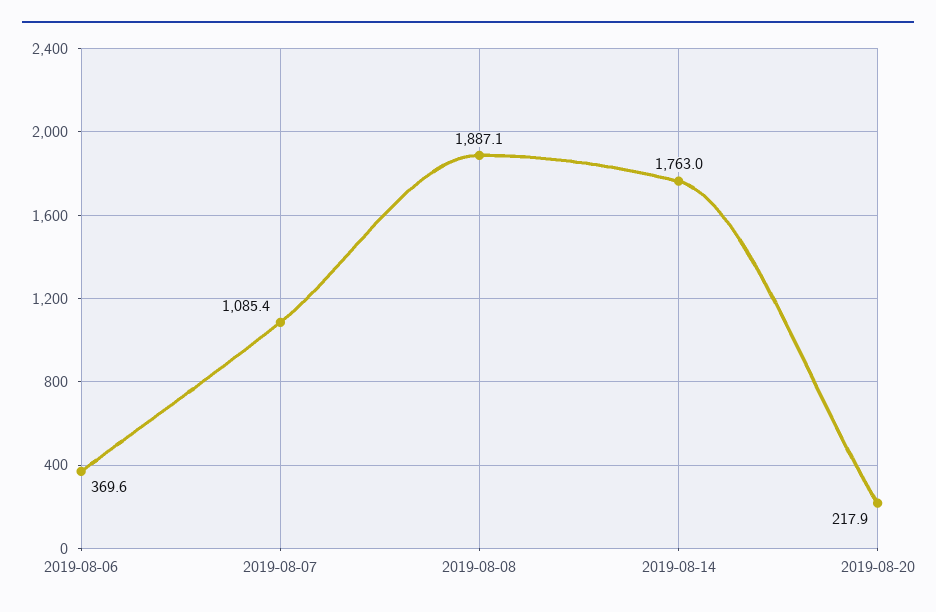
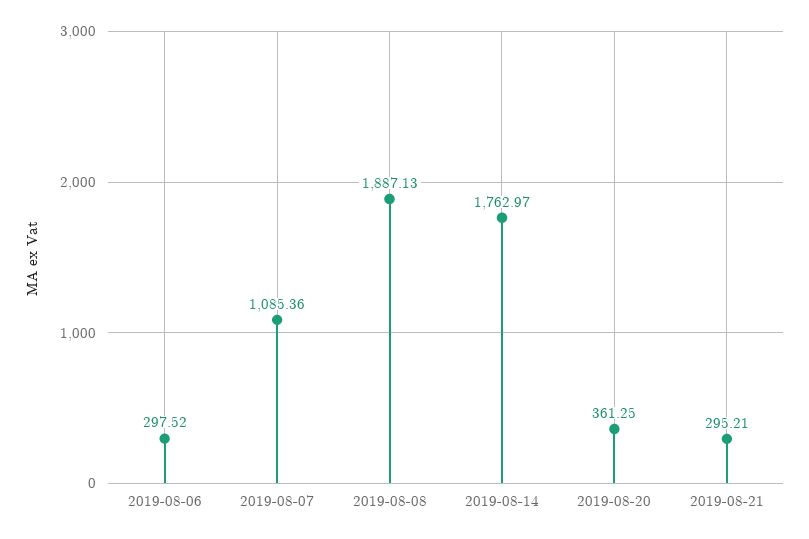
2019-08-06: 369.6 -> 297.52
2019-08-20: 217.9 -> 361.25
2019-08-21: none -> 295.21

